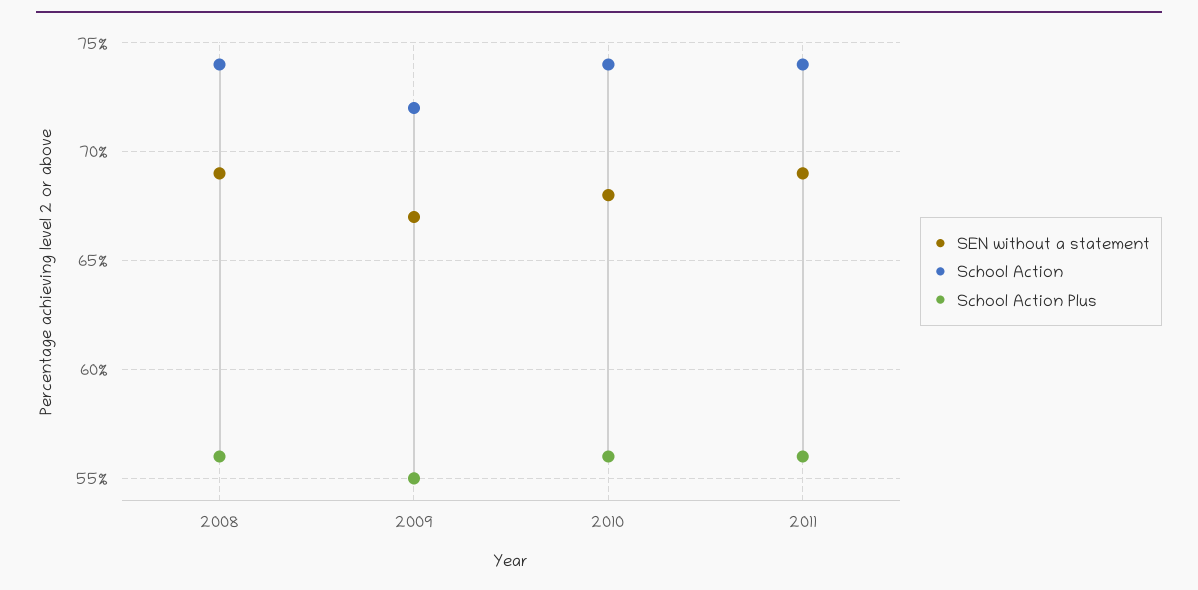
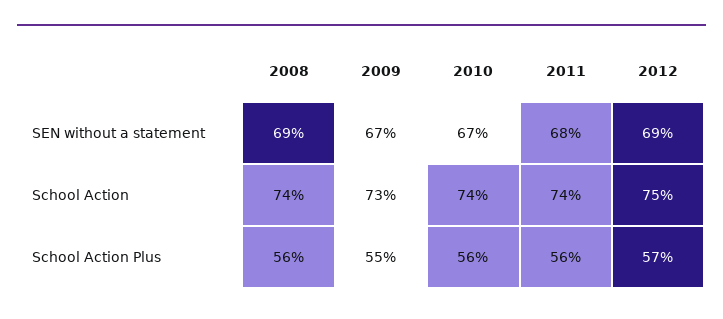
School Action, 2009: 72 -> 73
SEN without a statement, 2010: 68 -> 67
SEN without a statement, 2011: 69 -> 68
SEN without a statement, 2012: none -> 69
School Action, 2012: none -> 75
School Action Plus, 2012: none -> 57

